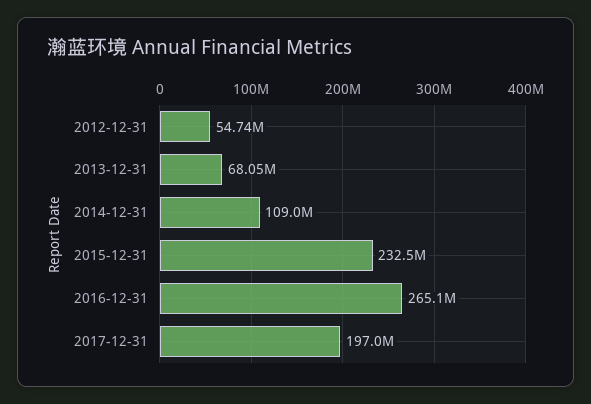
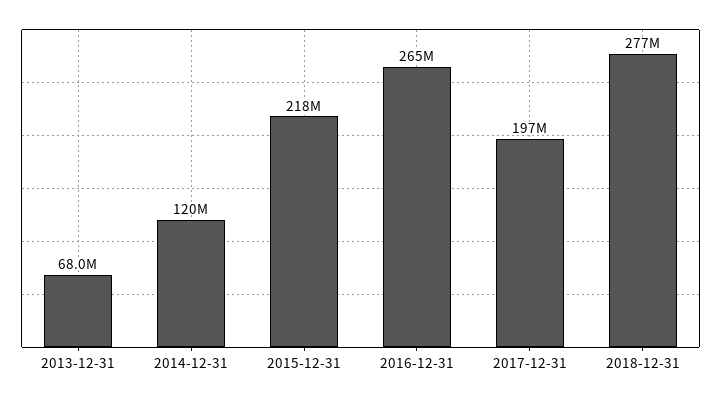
2012-12-31: 54740000 -> none
2014-12-31: 109000000 -> 120000000
2015-12-31: 232500000 -> 218000000
2018-12-31: none -> 277000000

